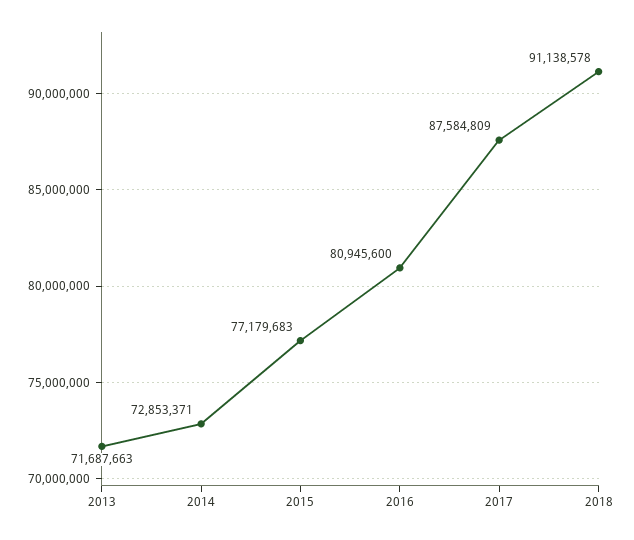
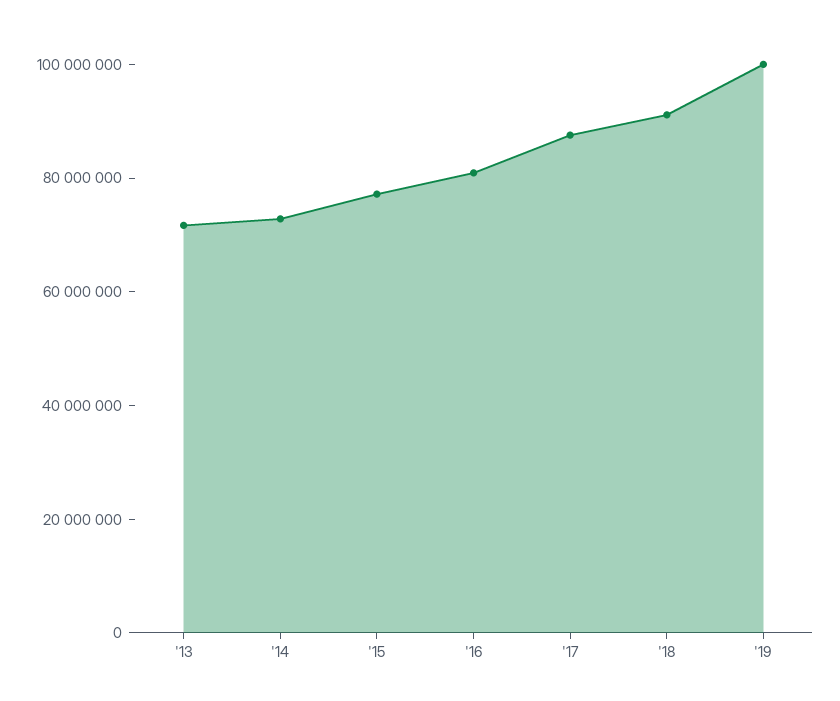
'19: none -> 100000000

